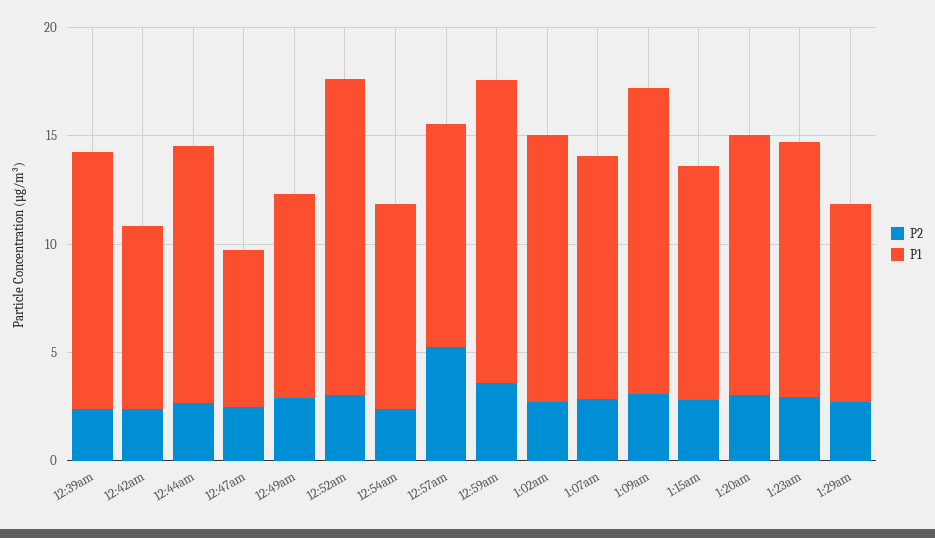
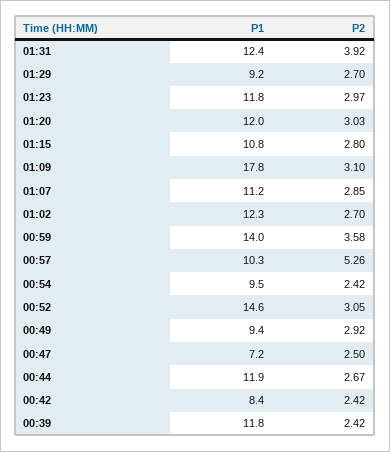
P1, 1:09am: 14 -> 17.8
P1, 01:31: none -> 12.4
P2, 01:31: none -> 3.92

